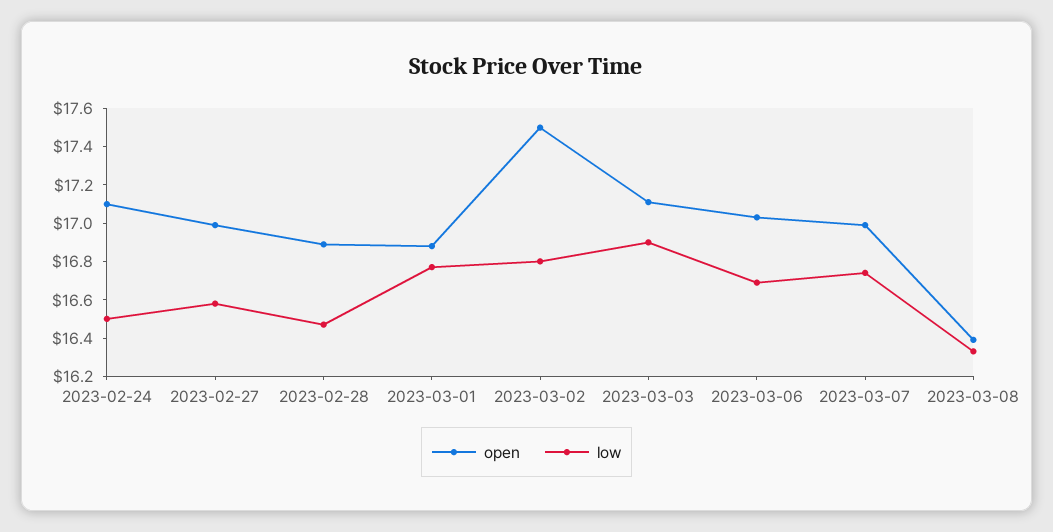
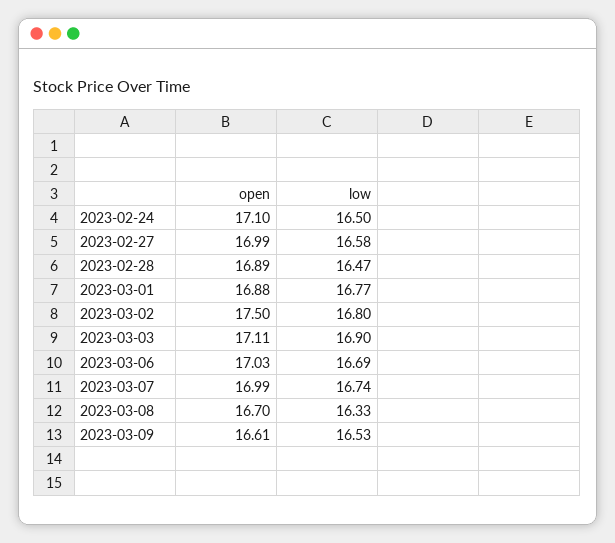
open, 2023-03-08: 16.4 -> 16.7
open, 2023-03-09: none -> 16.61
low, 2023-03-09: none -> 16.53

